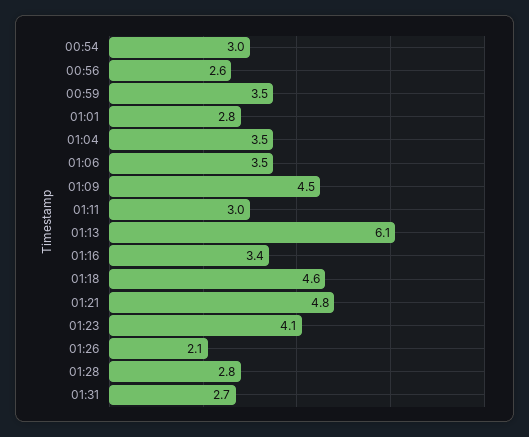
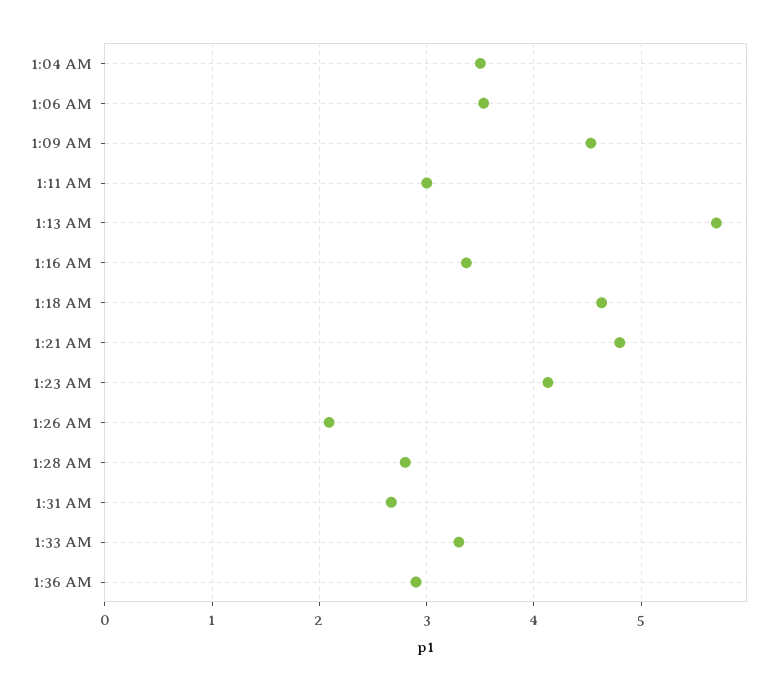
00:54: 3 -> none
00:56: 2.6 -> none
00:59: 3.5 -> none
01:01: 2.8 -> none
01:13: 6.1 -> 5.7
1:33 AM: none -> 3.3
1:36 AM: none -> 2.9

